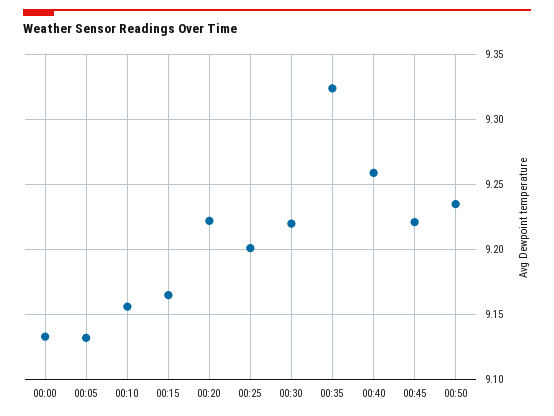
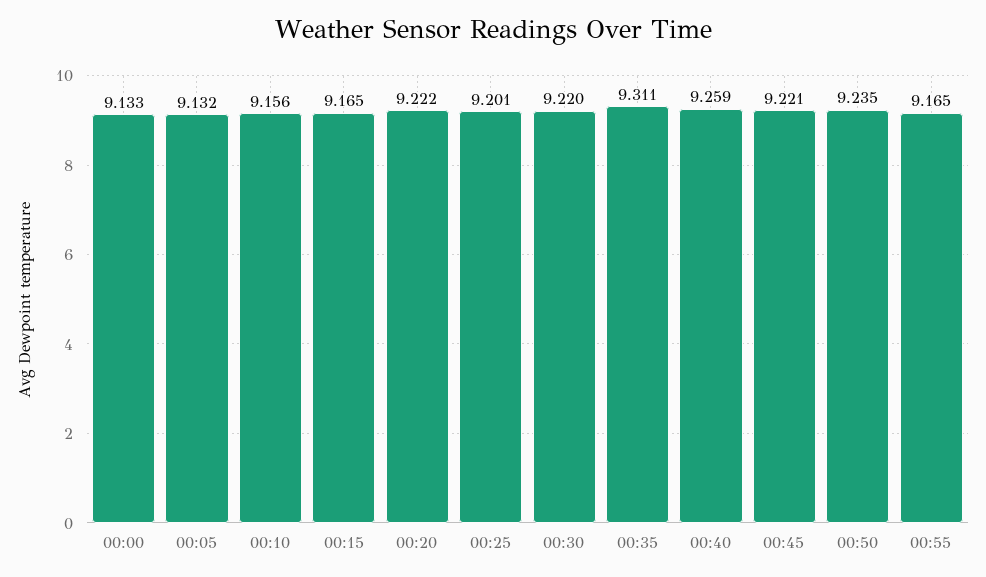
00:35: 9.325 -> 9.311
00:55: none -> 9.165

